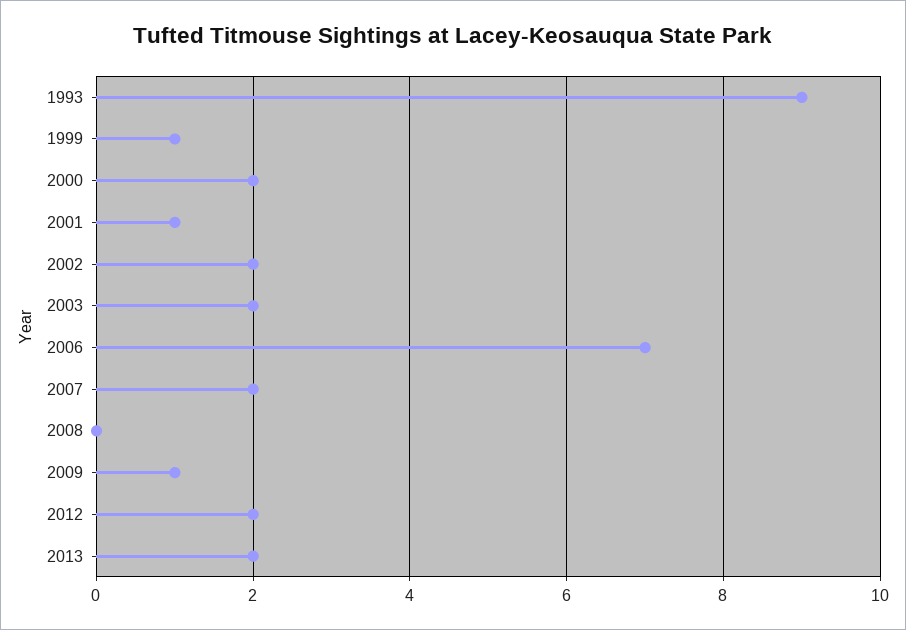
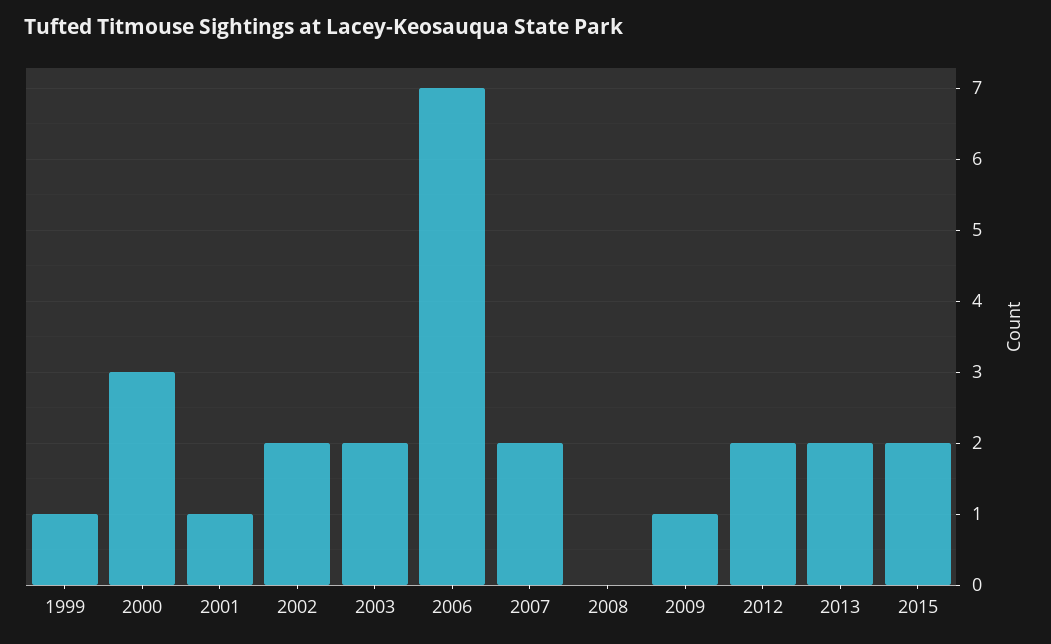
1993: 9 -> none
2000: 2 -> 3
2015: none -> 2

